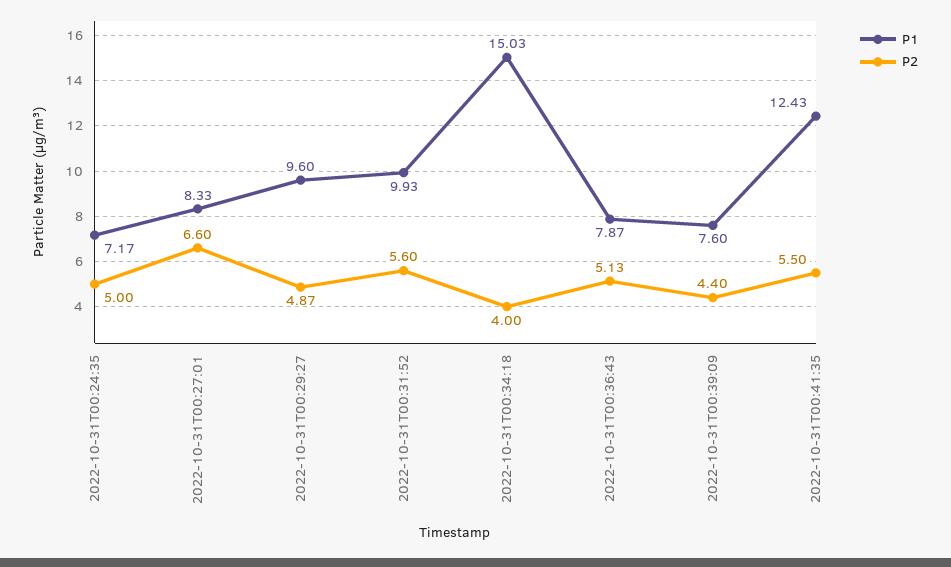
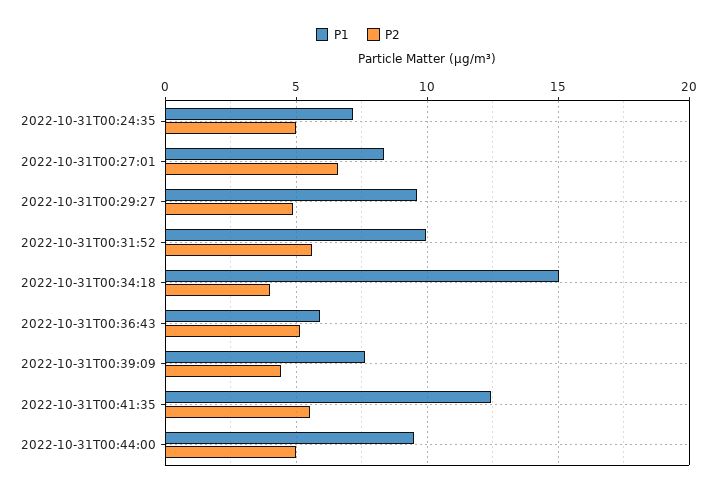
P1, 2022-10-31T00:36:43: 7.87 -> 6
P1, 2022-10-31T00:44:00: none -> 9.5
P2, 2022-10-31T00:44:00: none -> 5

